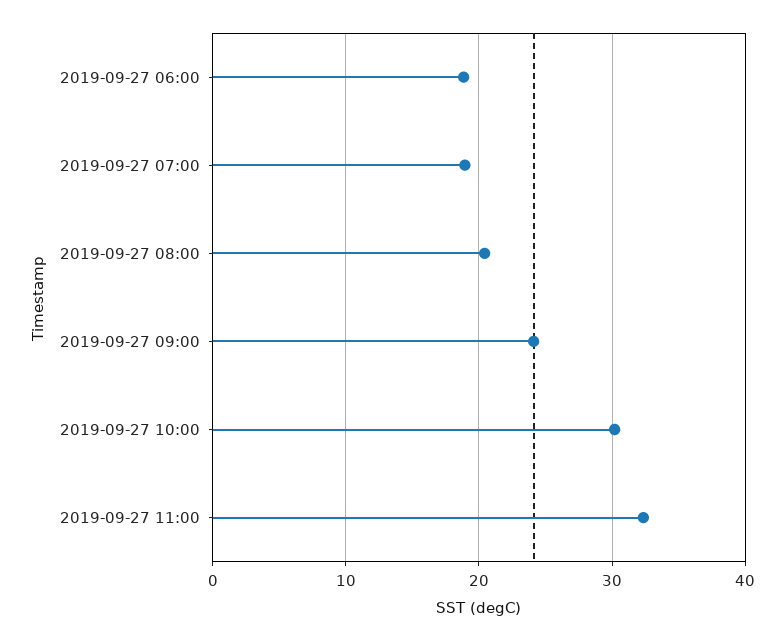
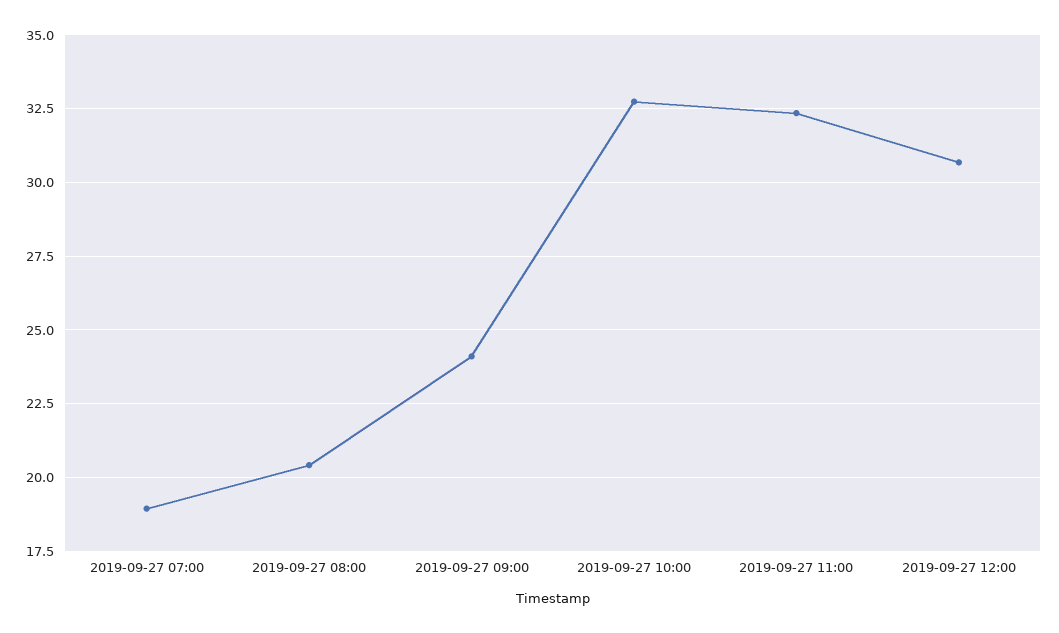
2019-09-27 06:00: 19 -> none
2019-09-27 10:00: 30 -> 32.75
2019-09-27 12:00: none -> 30.75

